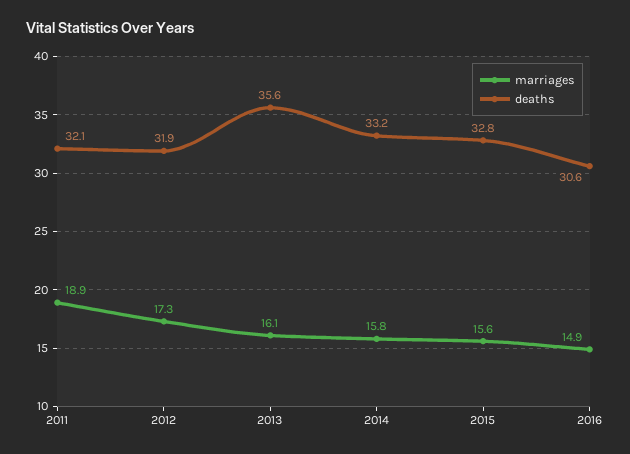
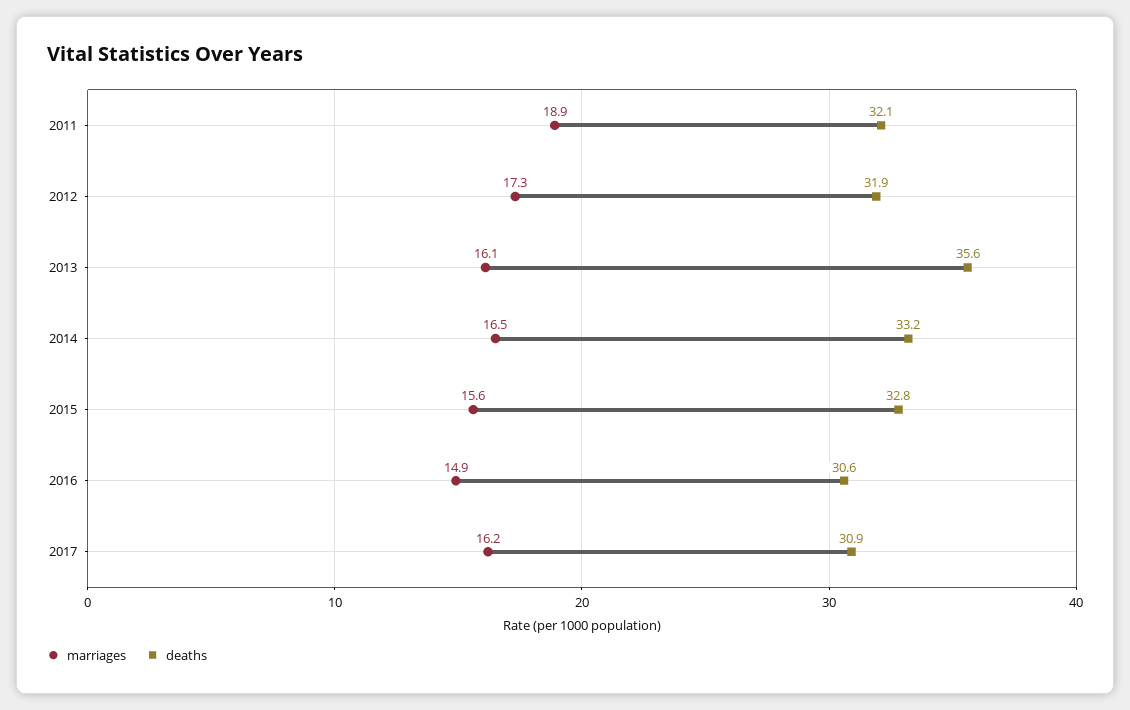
marriages, 2014: 15.8 -> 16.5
marriages, 2017: none -> 16.2
deaths, 2017: none -> 30.9

